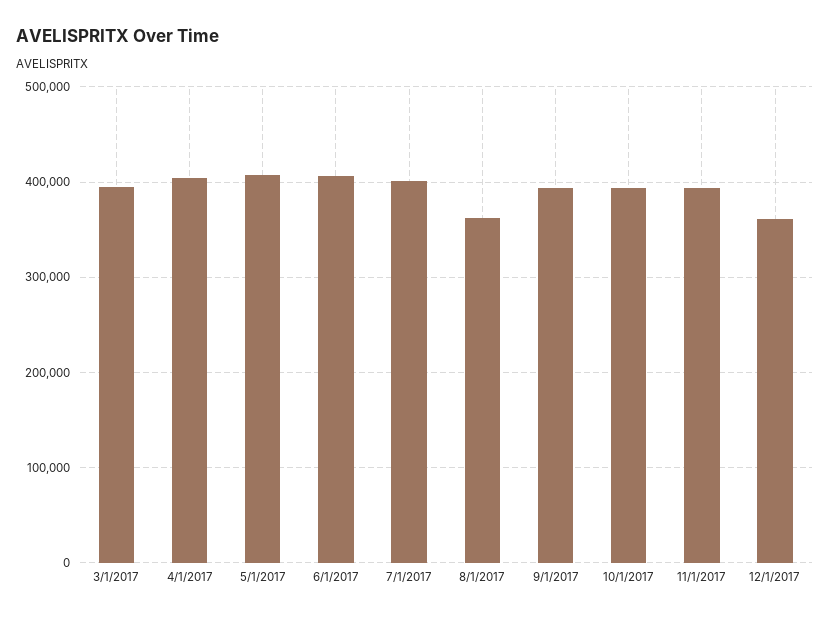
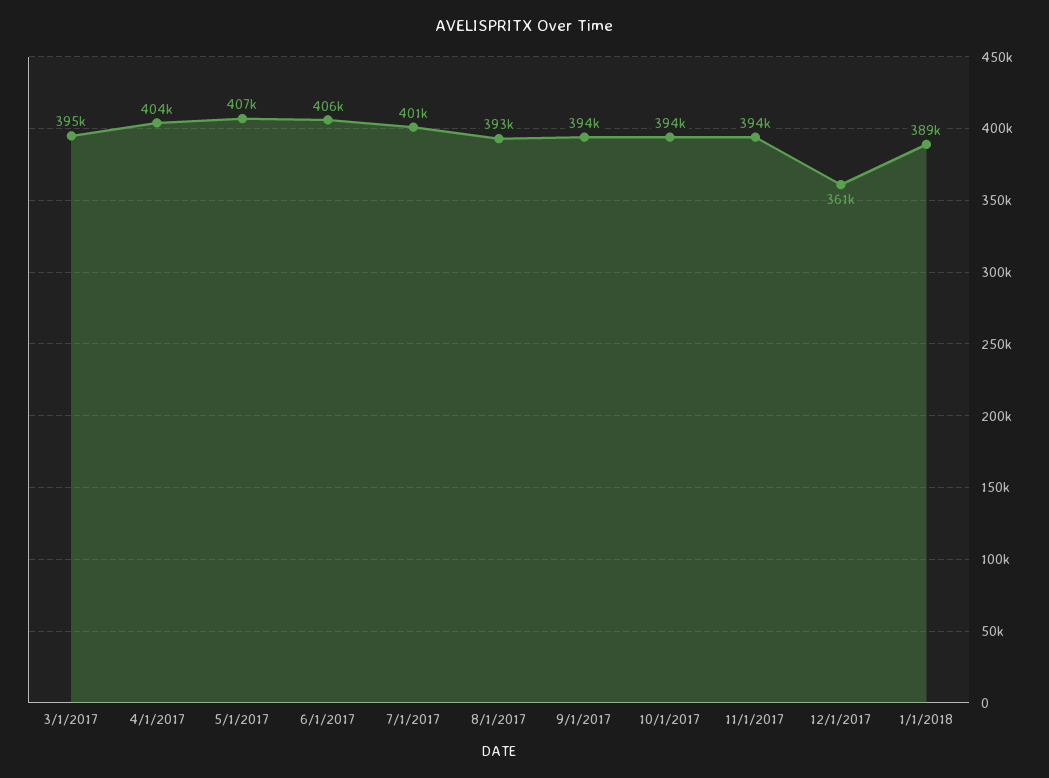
8/1/2017: 360000 -> 393000
1/1/2018: none -> 389000

